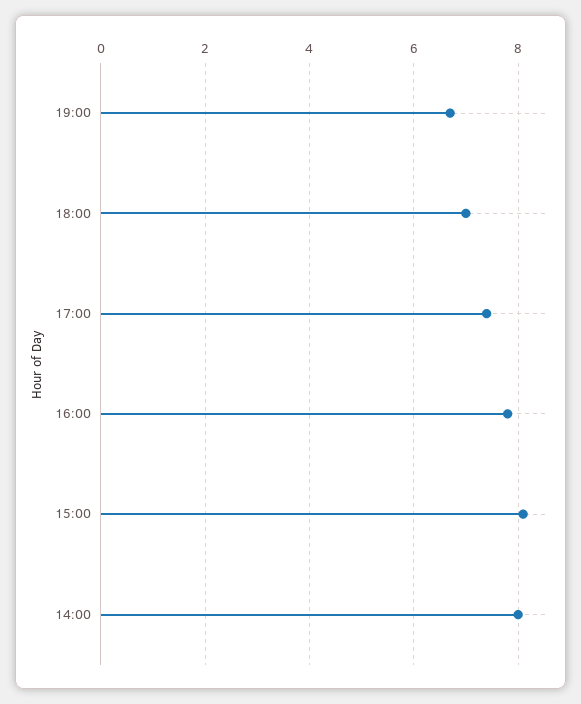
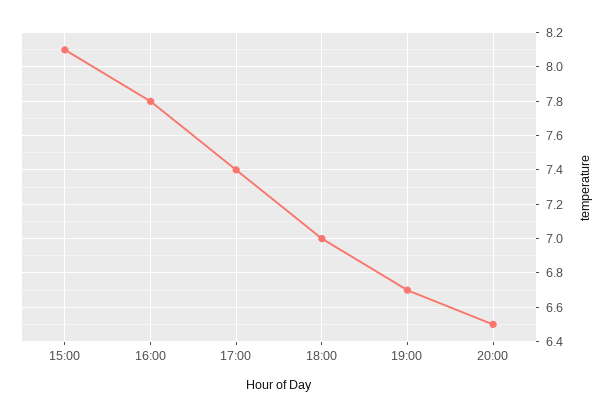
14:00: 8 -> none
20:00: none -> 6.5

